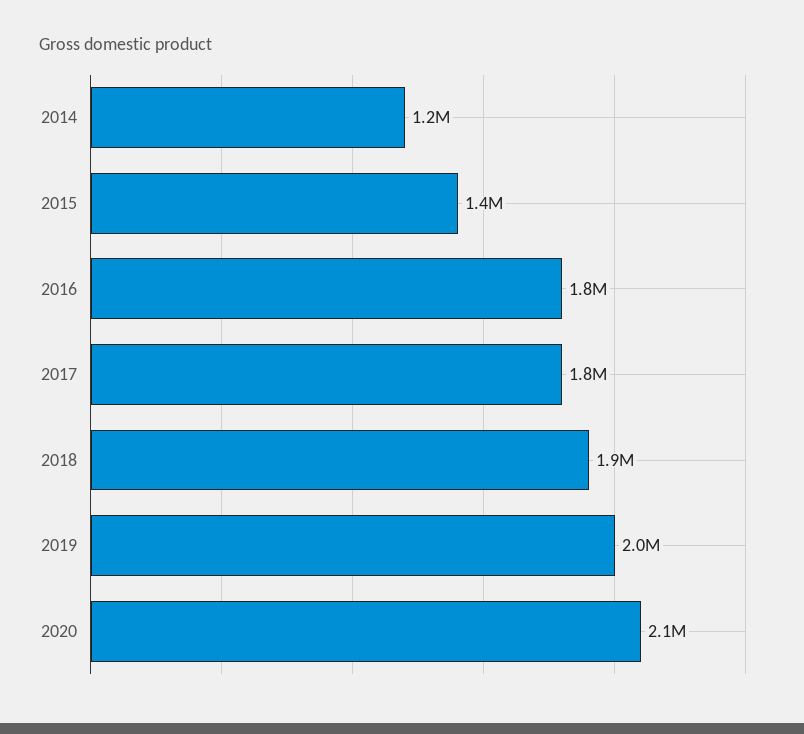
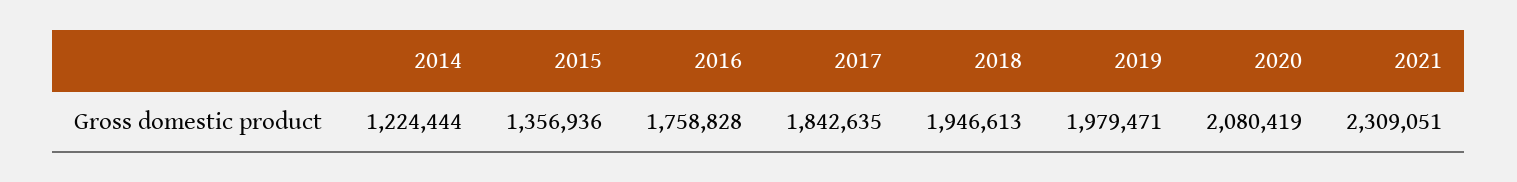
2021: none -> 2309051

